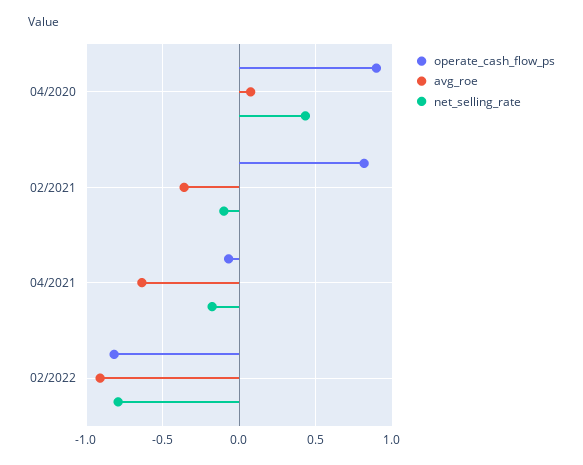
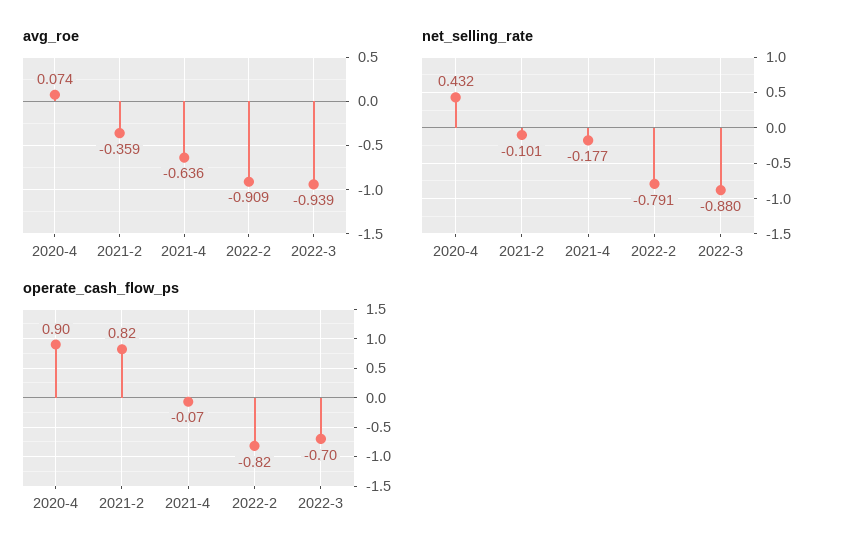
avg_roe, 2022-3: none -> -0.939
net_selling_rate, 2022-3: none -> -0.88
operate_cash_flow_ps, 2022-3: none -> -0.7

